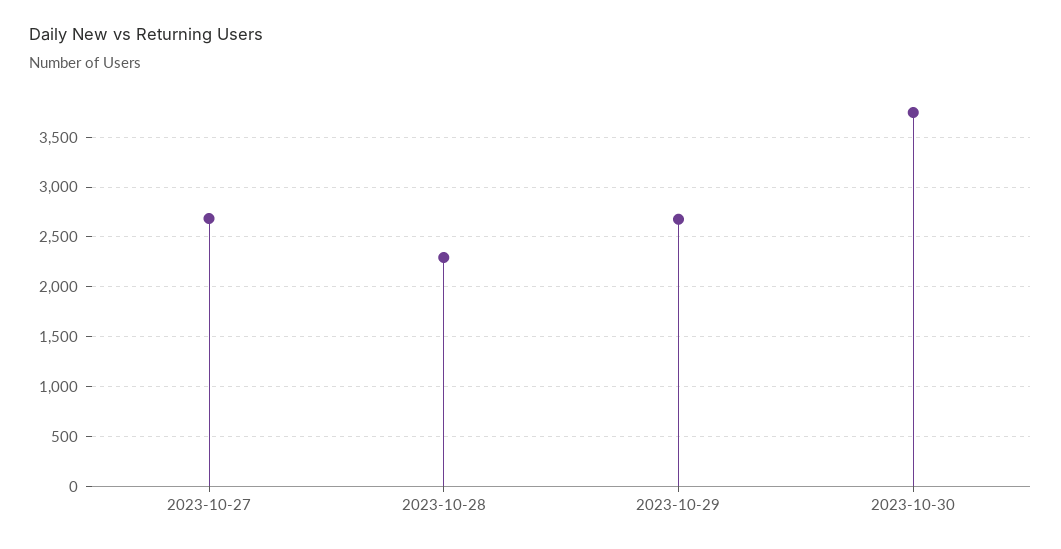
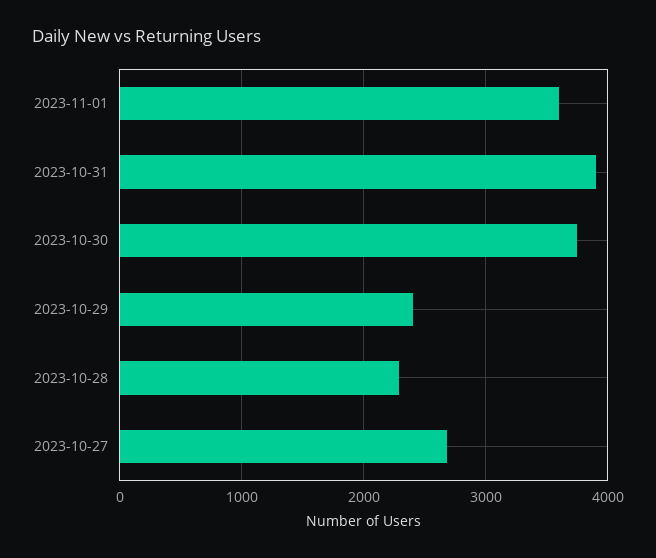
2023-10-29: 2700 -> 2400
2023-11-01: none -> 3600
2023-10-31: none -> 3900

